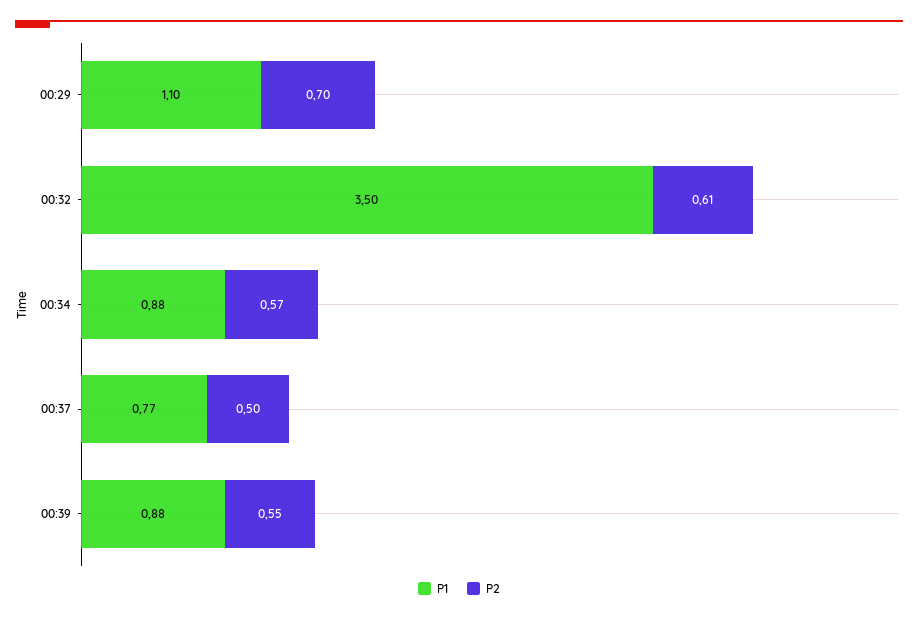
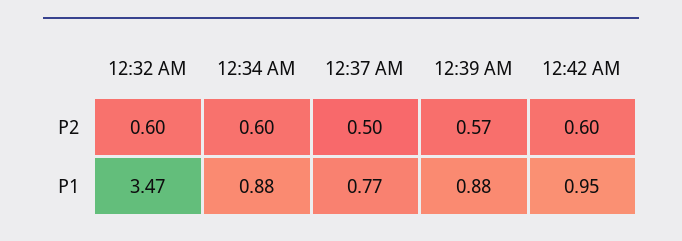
P1, 00:29: 1.1 -> none
P2, 00:29: 0.7 -> none
P1, 00:32: 3.5 -> 3.47
P2, 00:32: 0.61 -> 0.6
P2, 00:34: 0.57 -> 0.6
P2, 00:39: 0.55 -> 0.57
P2, 12:42 AM: none -> 0.6
P1, 12:42 AM: none -> 0.95

